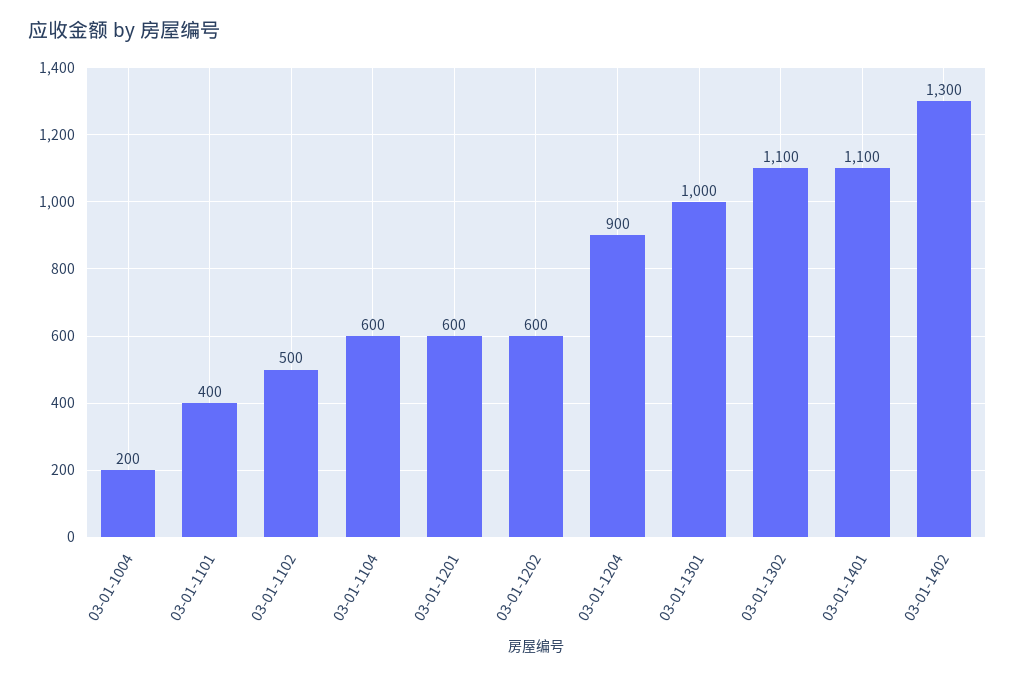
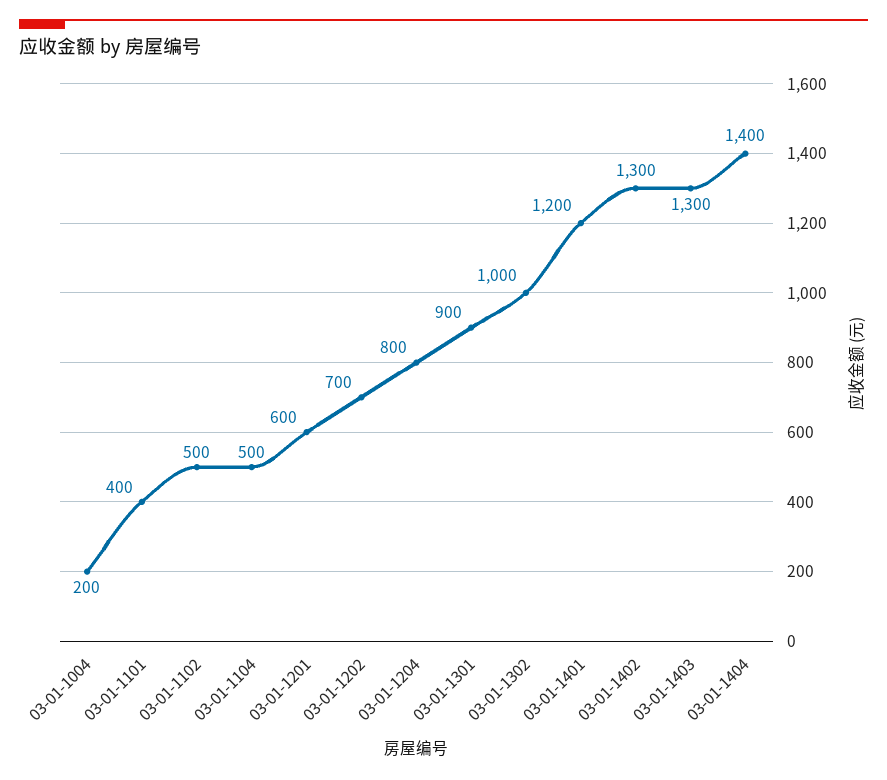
03-01-1104: 600 -> 500
03-01-1202: 600 -> 700
03-01-1204: 900 -> 800
03-01-1301: 1000 -> 900
03-01-1302: 1100 -> 1000
03-01-1401: 1100 -> 1200
03-01-1403: none -> 1300
03-01-1404: none -> 1400

